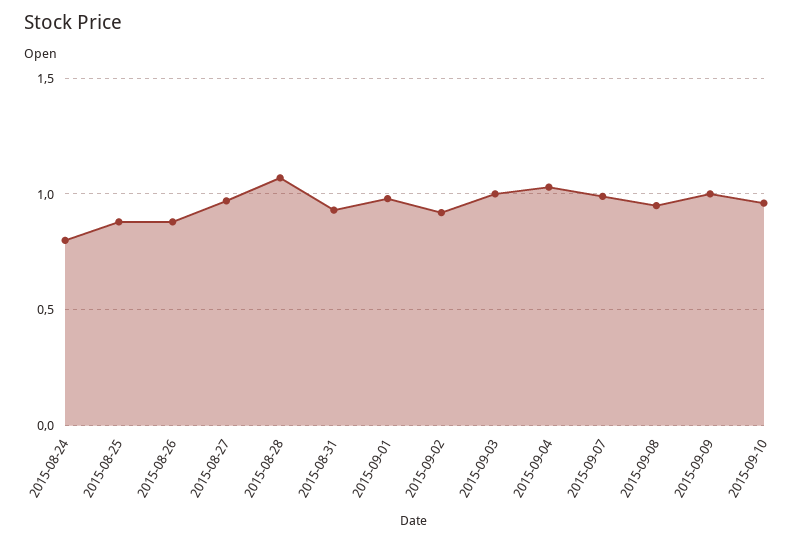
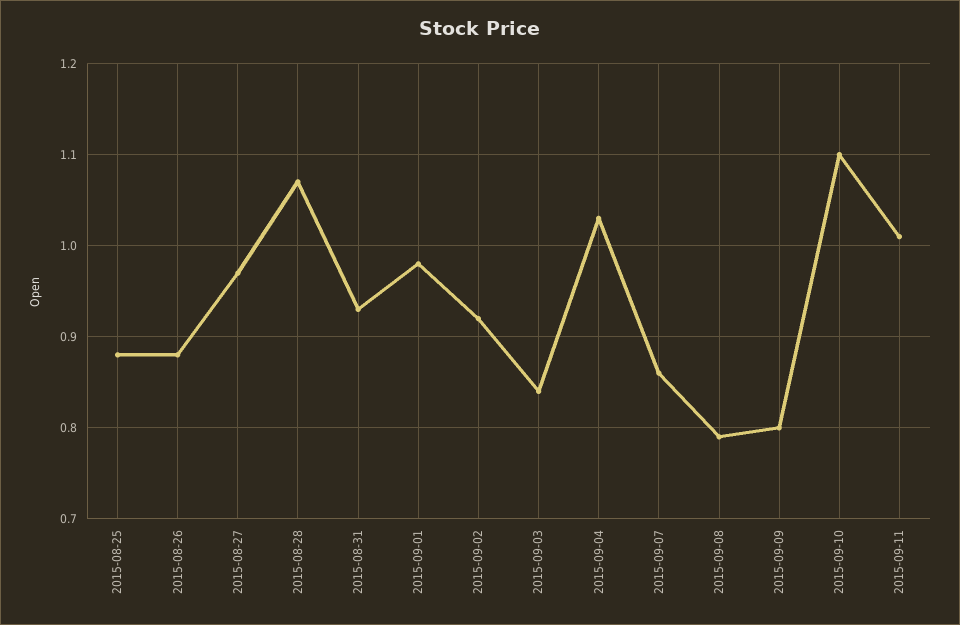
2015-08-24: 0.8 -> none
2015-09-03: 1 -> 0.84
2015-09-07: 1 -> 0.86
2015-09-08: 0.95 -> 0.79
2015-09-09: 1 -> 0.8
2015-09-10: 0.95 -> 1.1
2015-09-11: none -> 1.01

